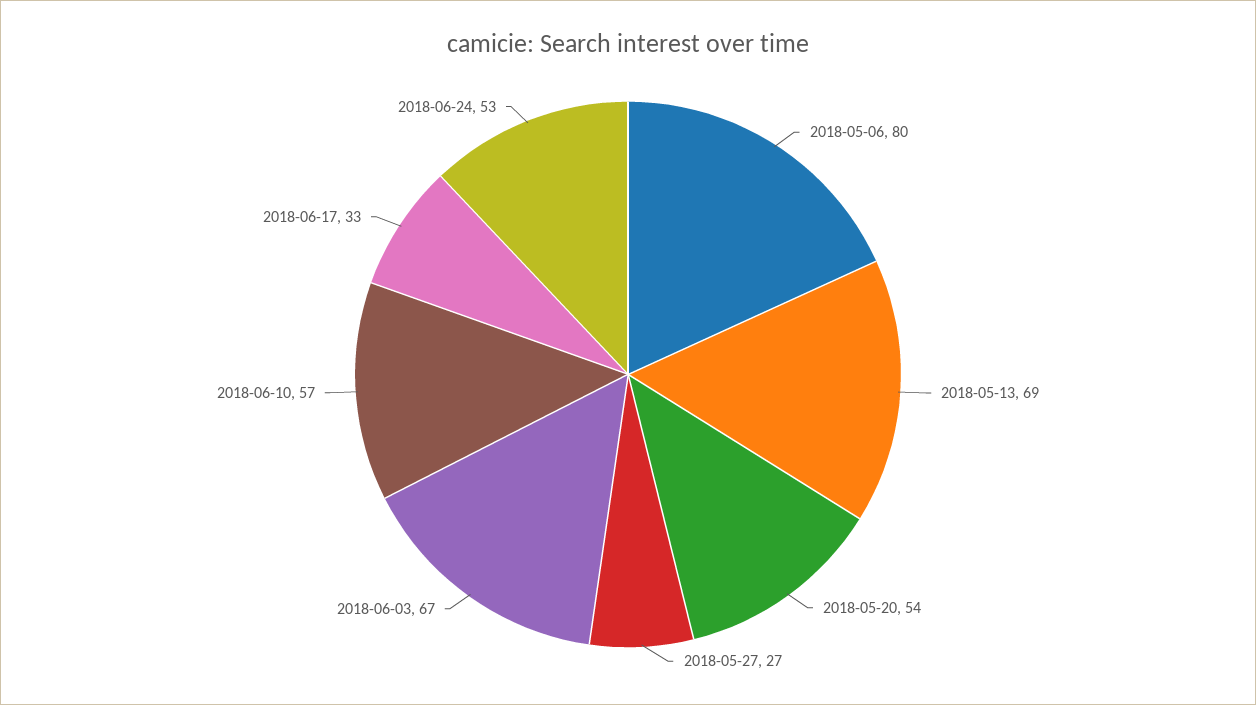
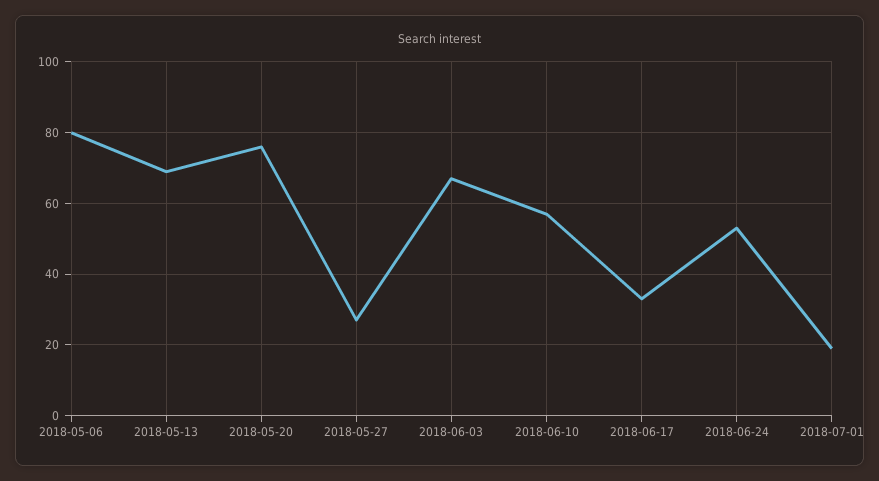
2018-05-20: 54 -> 75
2018-07-01: none -> 20

